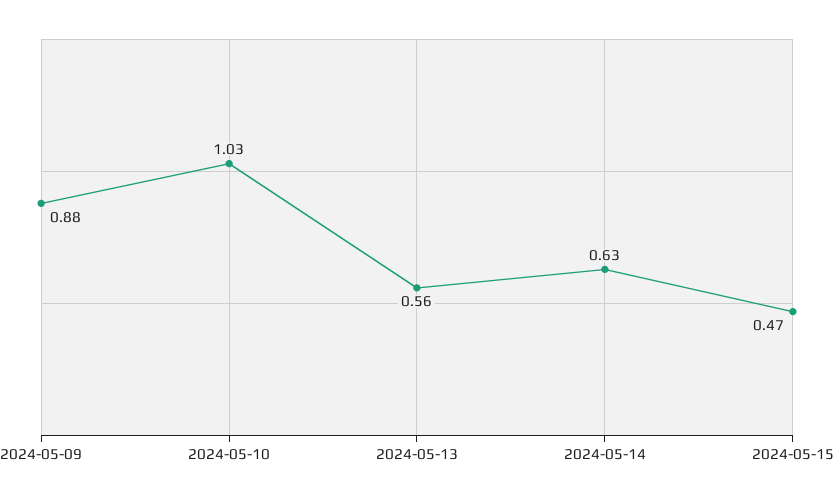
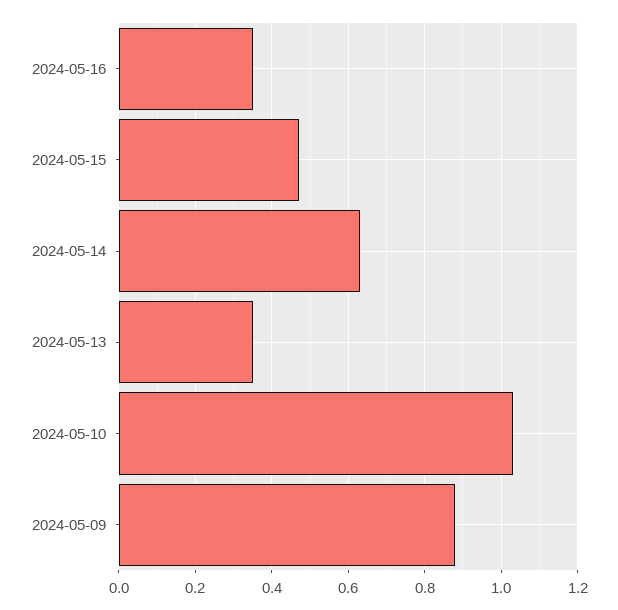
2024-05-13: 0.56 -> 0.35
2024-05-16: none -> 0.35

